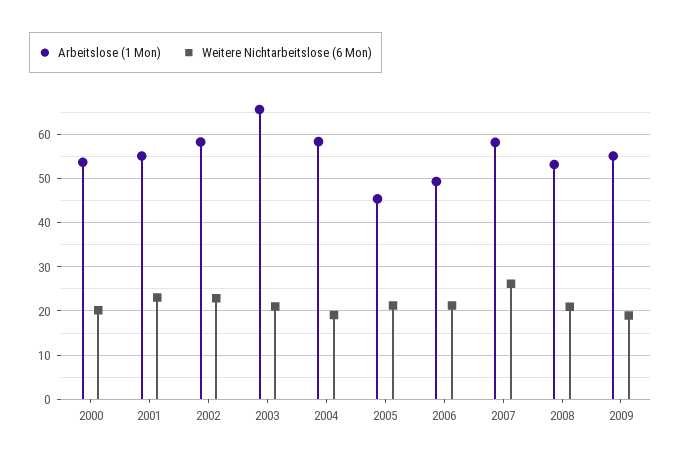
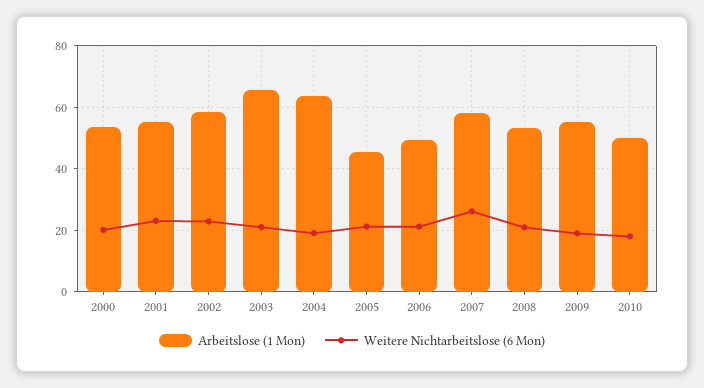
Arbeitslose (1 Mon), 2004: 58 -> 64
Arbeitslose (1 Mon), 2010: none -> 50
Weitere Nichtarbeitslose (6 Mon), 2010: none -> 18

